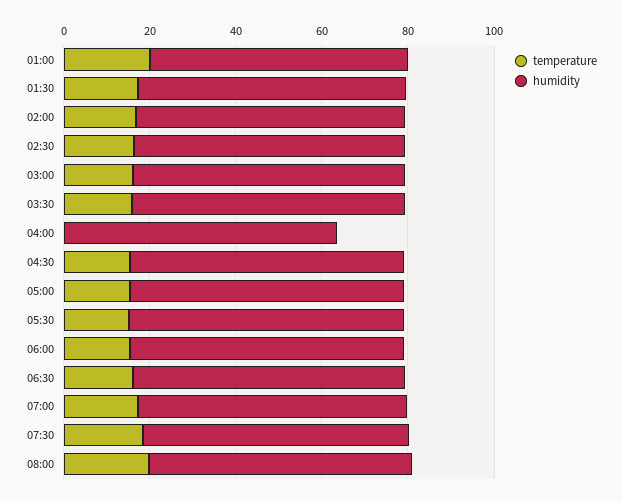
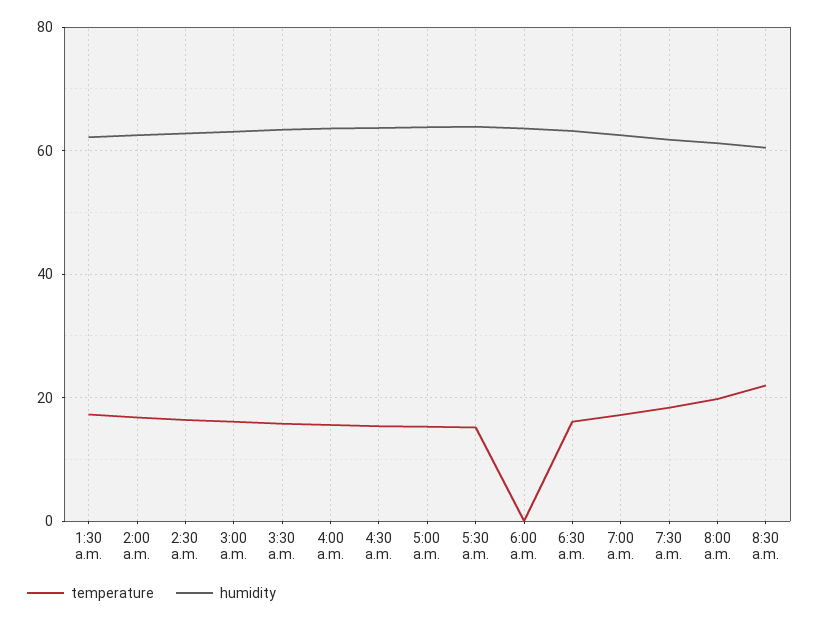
temperature, 01:00: 20 -> none
humidity, 01:00: 60 -> none
temperature, 04:00: 0 -> 16
temperature, 06:00: 15 -> 0
temperature, 8:30 a.m.: none -> 22
humidity, 8:30 a.m.: none -> 60

